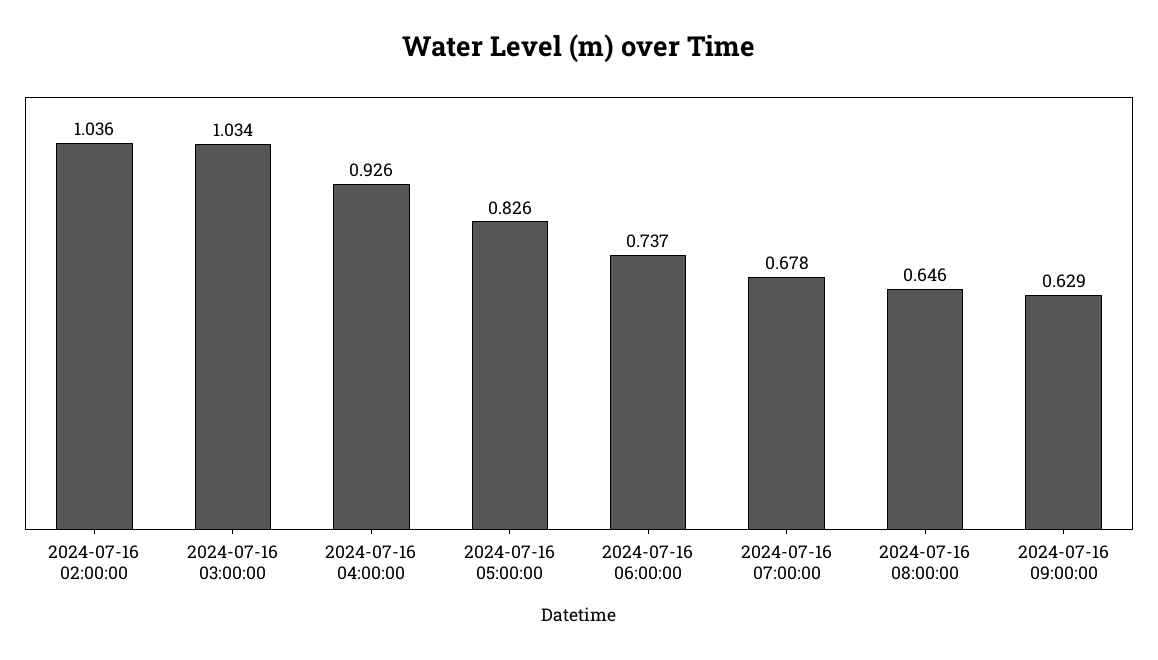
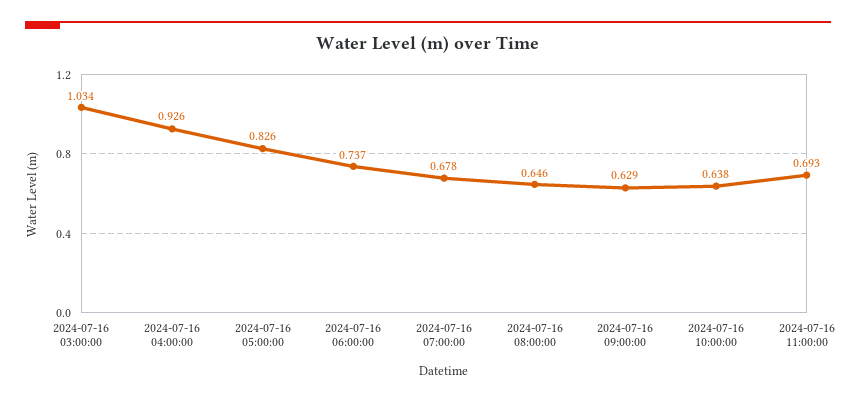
2024-07-16 02:00:00: 1.036 -> none
2024-07-16 10:00:00: none -> 0.638
2024-07-16 11:00:00: none -> 0.693

